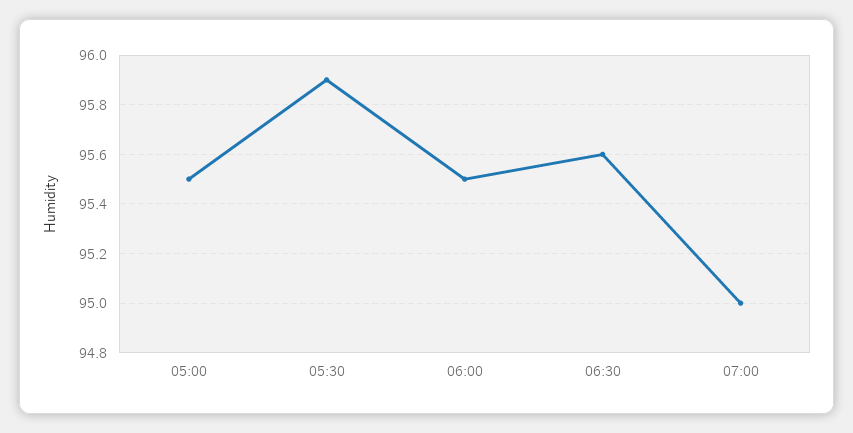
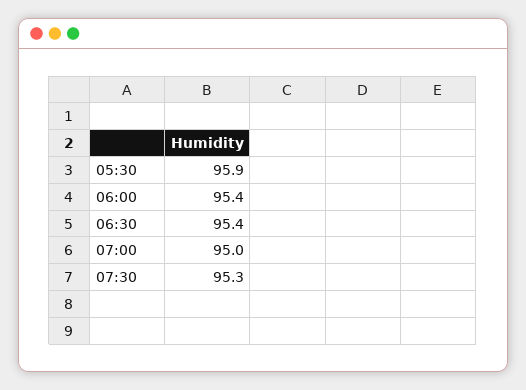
05:00: 95.5 -> none
06:00: 95.5 -> 95.4
06:30: 95.6 -> 95.4
07:30: none -> 95.3

